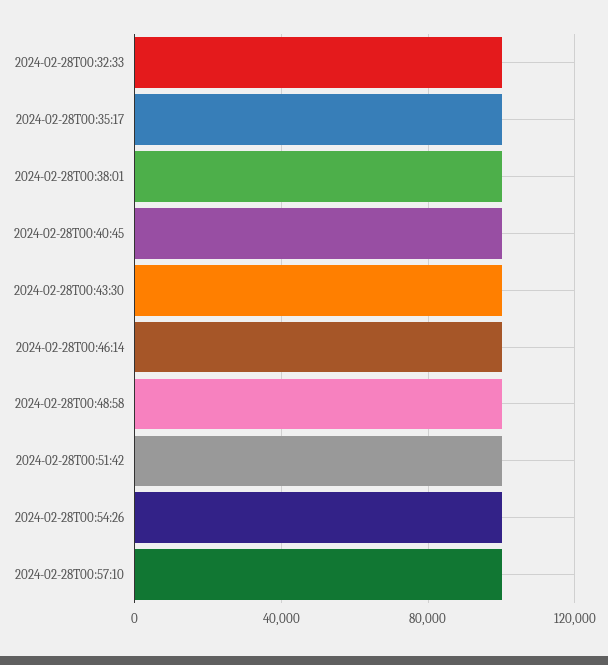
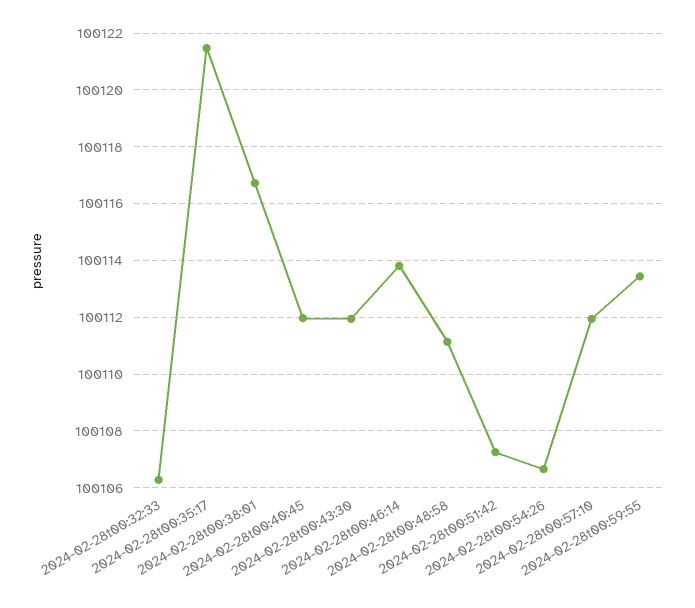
2024-02-28t00:59:55: none -> 100113.5

